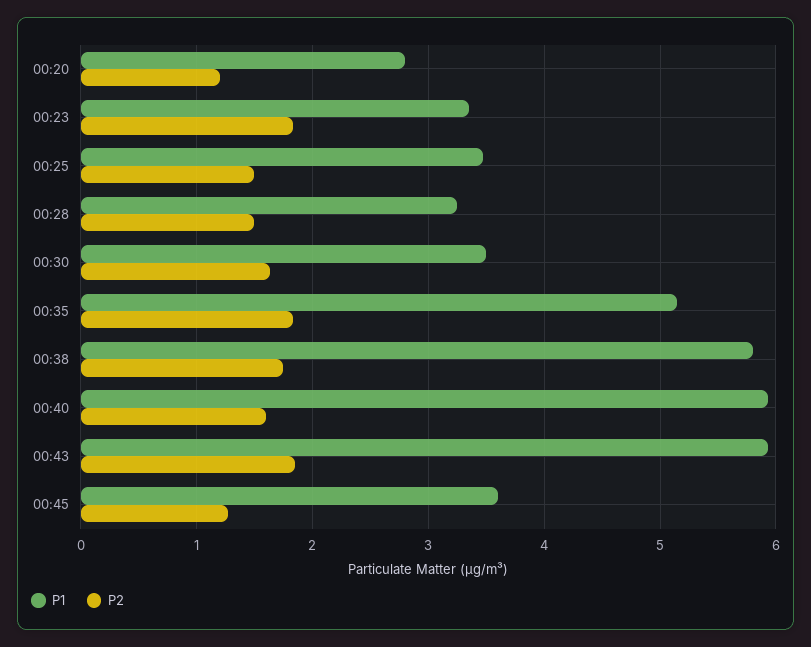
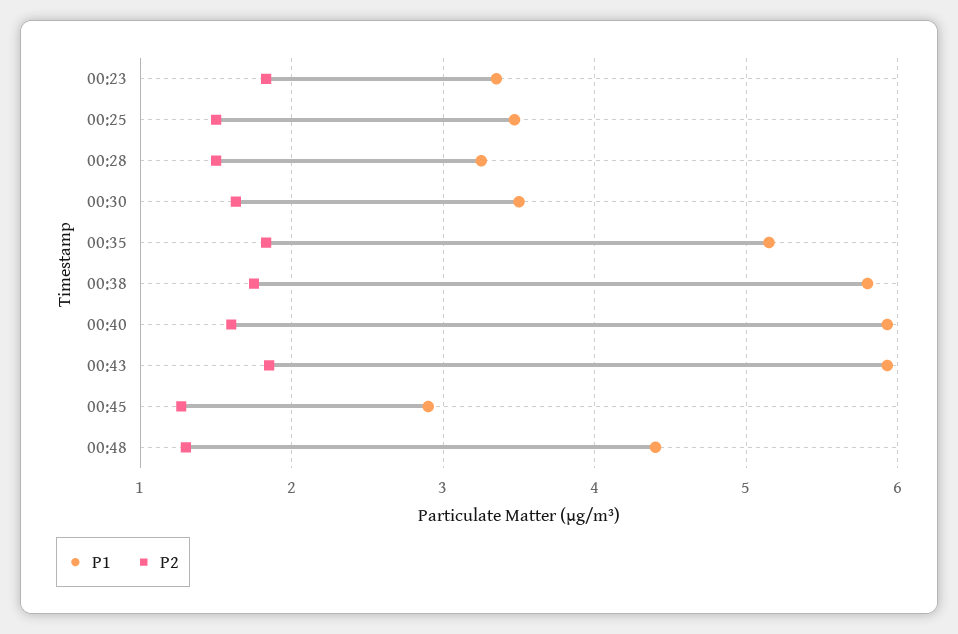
P1, 00:20: 2.8 -> none
P2, 00:20: 1.2 -> none
P1, 00:45: 3.6 -> 2.9
P1, 00:48: none -> 4.4
P2, 00:48: none -> 1.3

